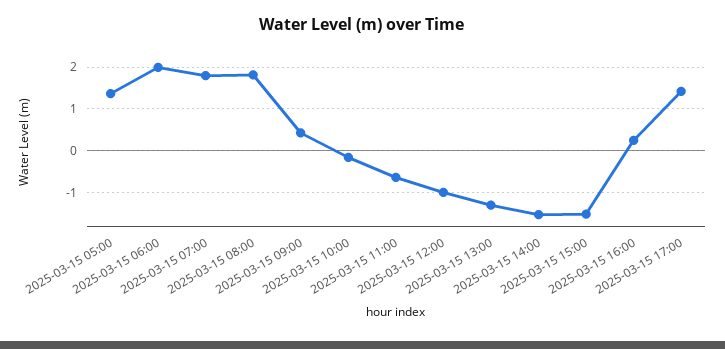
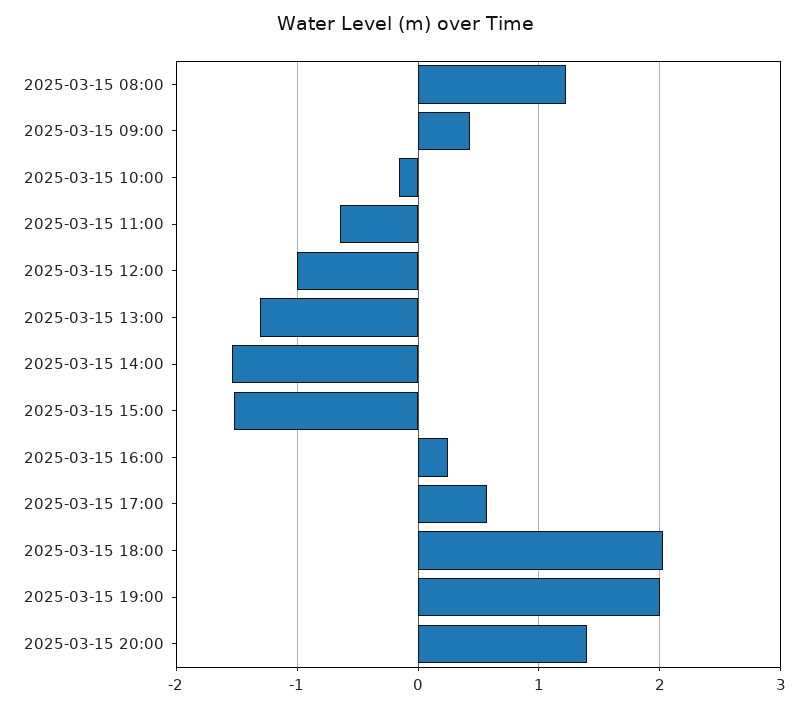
2025-03-15 05:00: 1.4 -> none
2025-03-15 06:00: 2 -> none
2025-03-15 07:00: 1.8 -> none
2025-03-15 08:00: 1.8 -> 1.2
2025-03-15 17:00: 1.4 -> 0.6
2025-03-15 18:00: none -> 2
2025-03-15 19:00: none -> 2
2025-03-15 20:00: none -> 1.4

